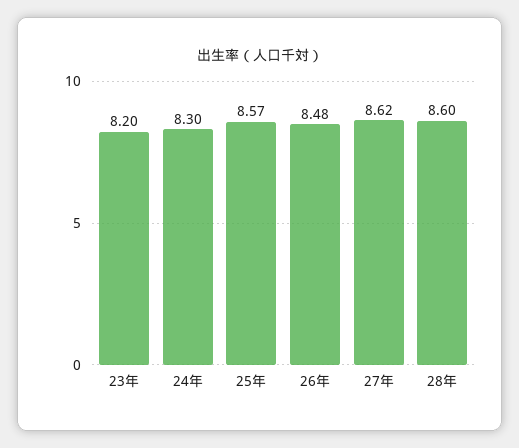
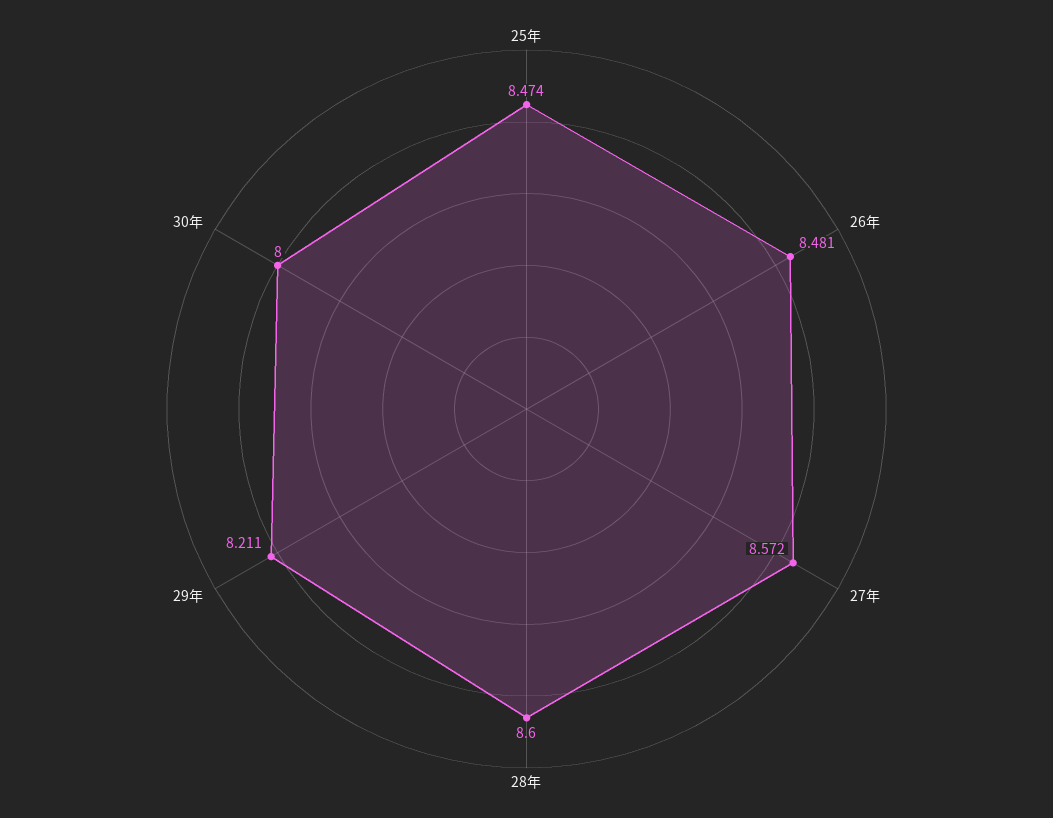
23年: 8.2 -> none
24年: 8.3 -> none
25年: 8.57 -> 8.474
27年: 8.62 -> 8.572
29年: none -> 8.211
30年: none -> 8

